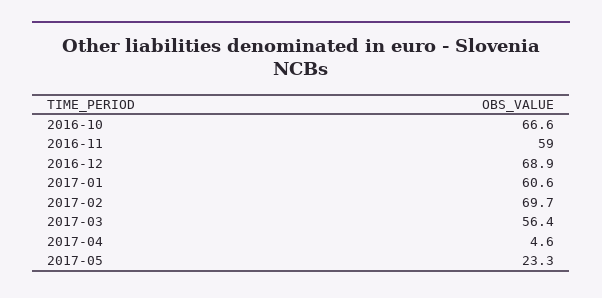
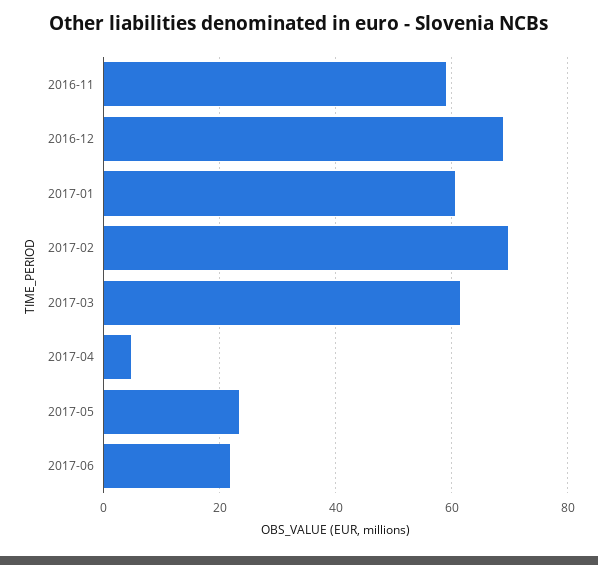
2016-10: 66.6 -> none
2017-03: 56.4 -> 62
2017-06: none -> 22

